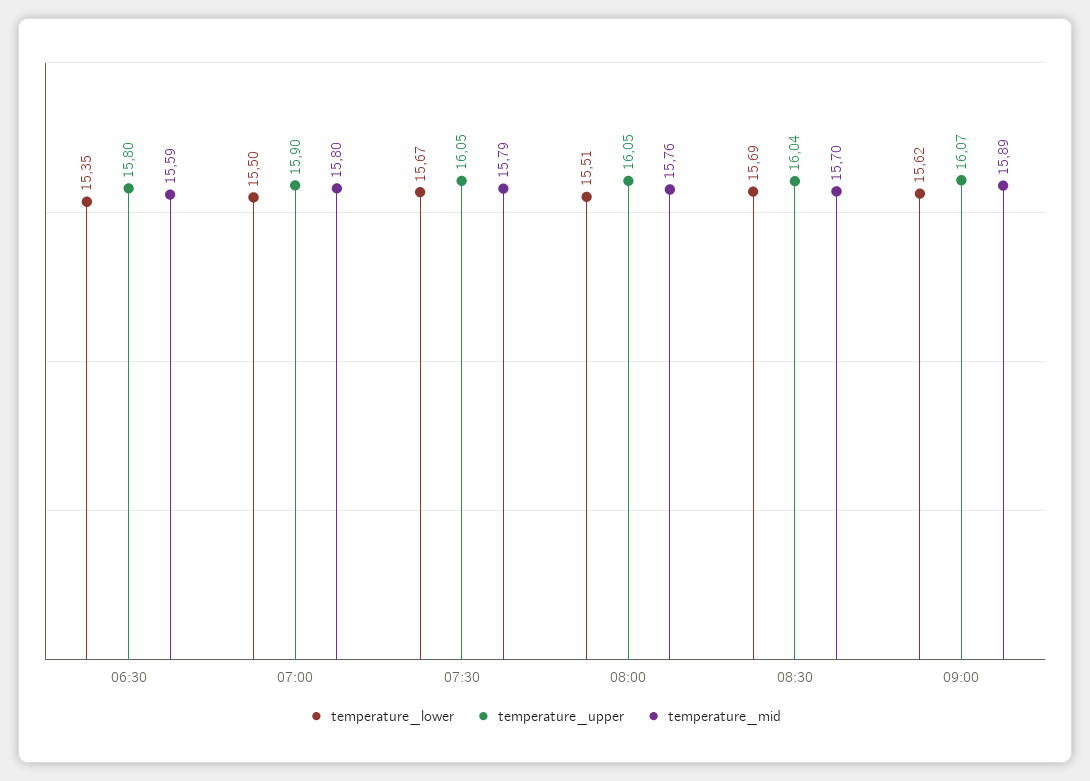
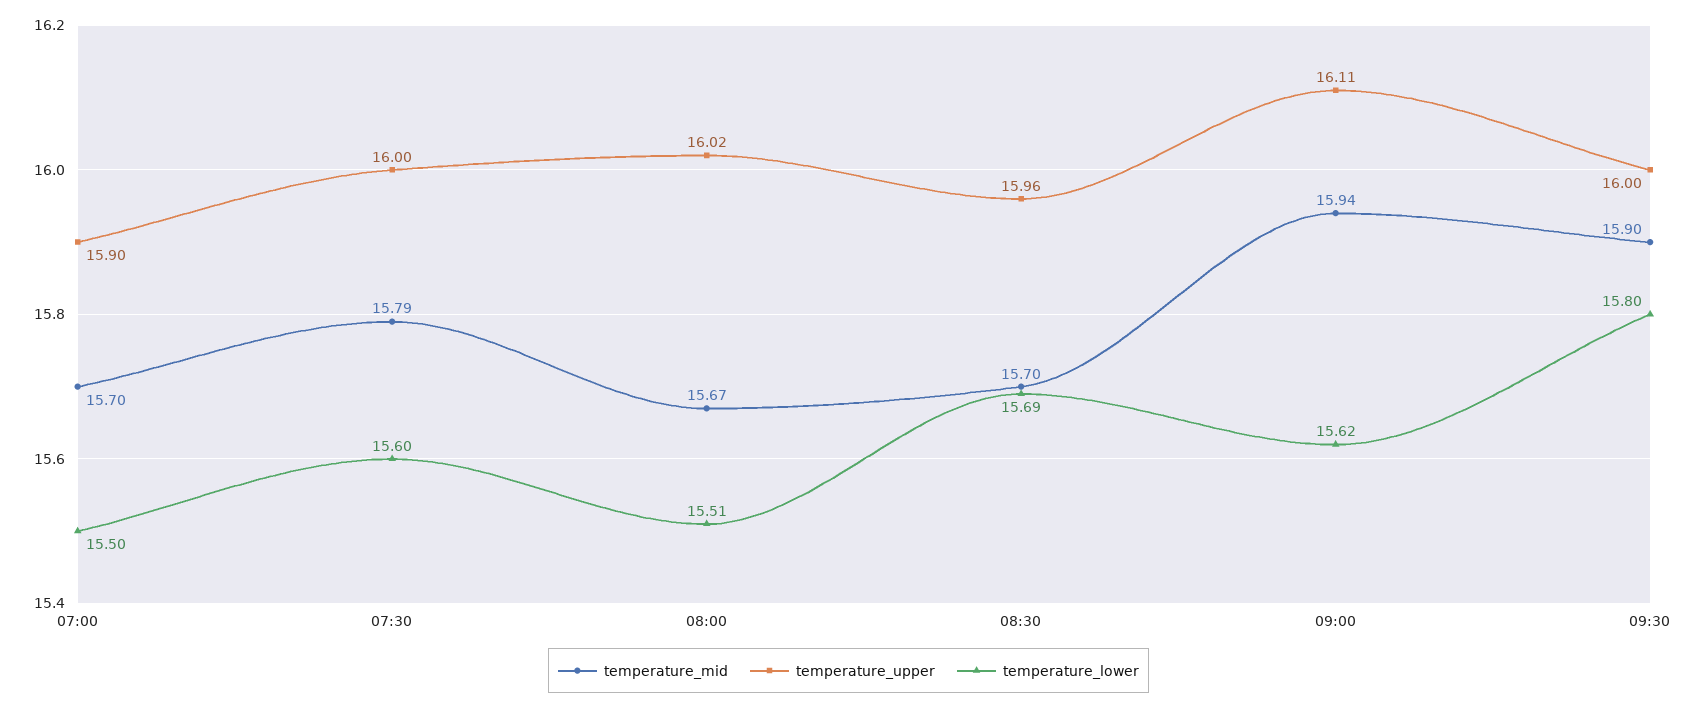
temperature_lower, 06:30: 15.35 -> none
temperature_upper, 06:30: 15.8 -> none
temperature_mid, 06:30: 15.59 -> none
temperature_mid, 07:00: 15.8 -> 15.7
temperature_lower, 07:30: 15.67 -> 15.6
temperature_upper, 07:30: 16.05 -> 16
temperature_upper, 08:00: 16.05 -> 16.02
temperature_mid, 08:00: 15.76 -> 15.67
temperature_upper, 08:30: 16.04 -> 15.96
temperature_upper, 09:00: 16.07 -> 16.11
temperature_mid, 09:00: 15.89 -> 15.94
temperature_mid, 09:30: none -> 15.9
temperature_upper, 09:30: none -> 16
temperature_lower, 09:30: none -> 15.8

